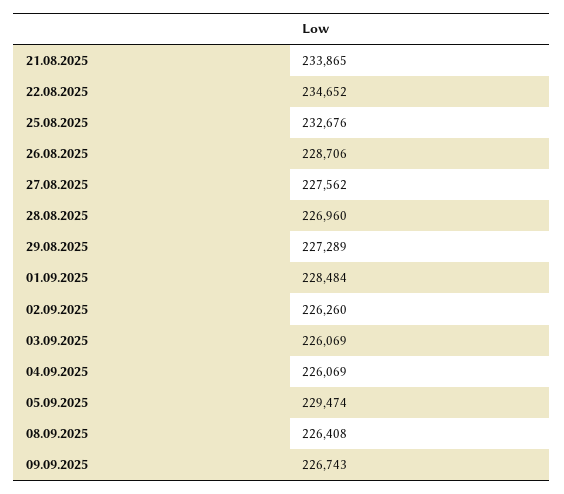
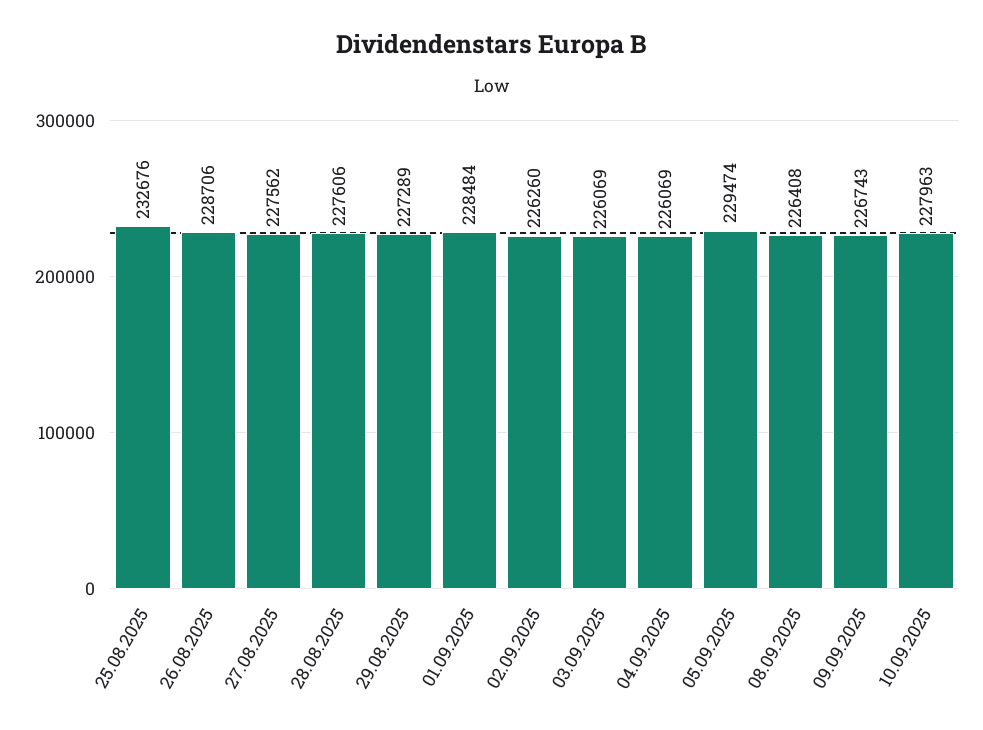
21.08.2025: 233865 -> none
22.08.2025: 234652 -> none
28.08.2025: 226960 -> 227606
10.09.2025: none -> 227963

